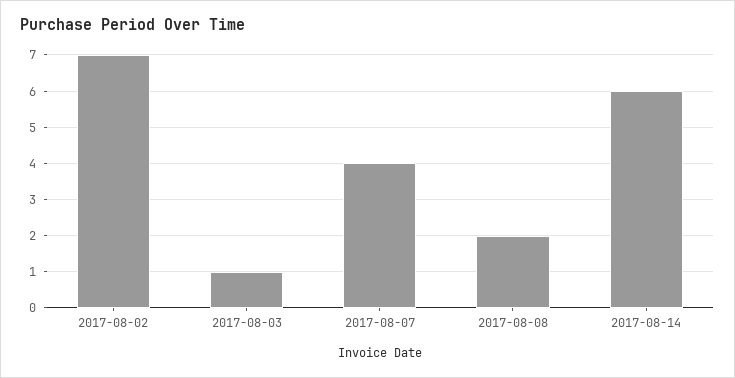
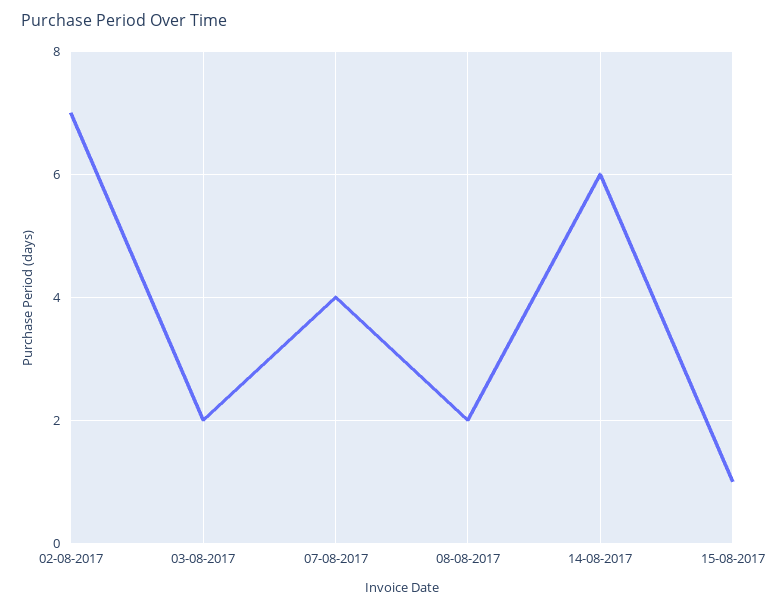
2017-08-03: 1 -> 2
15-08-2017: none -> 1

